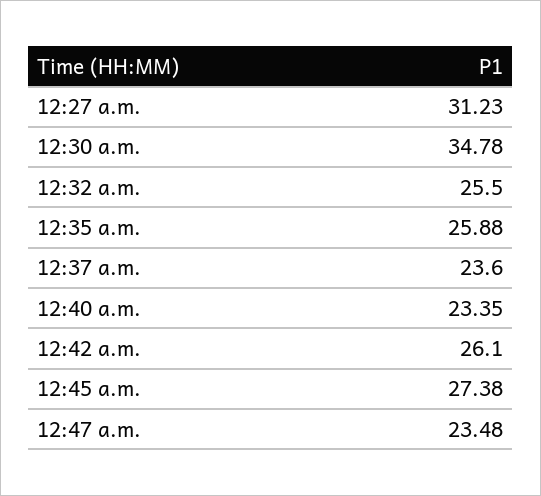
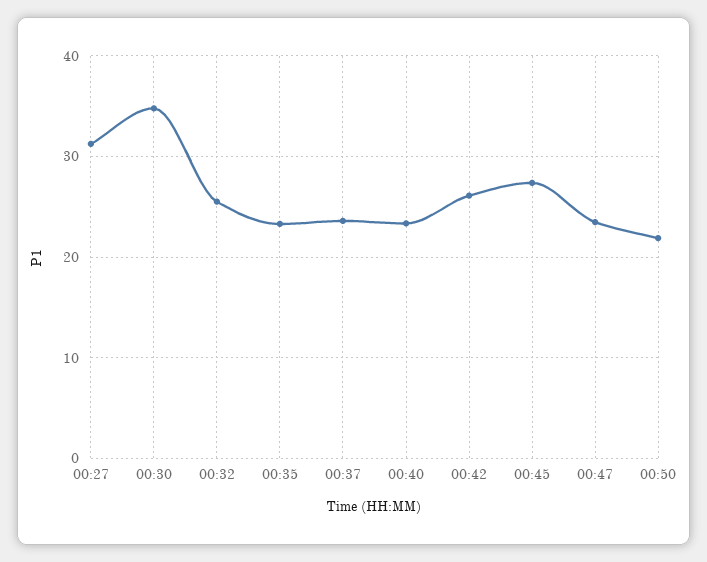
12:35 a.m.: 25.88 -> 23
00:50: none -> 22

